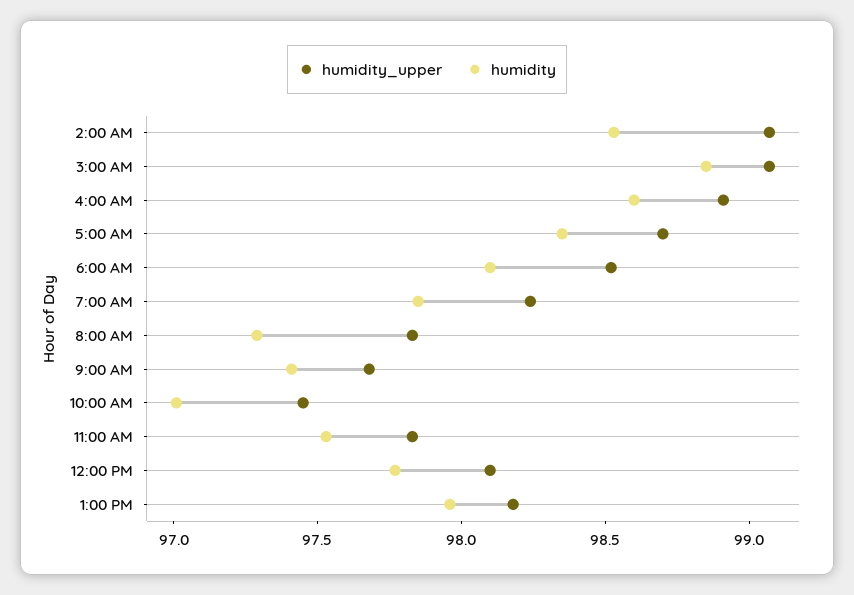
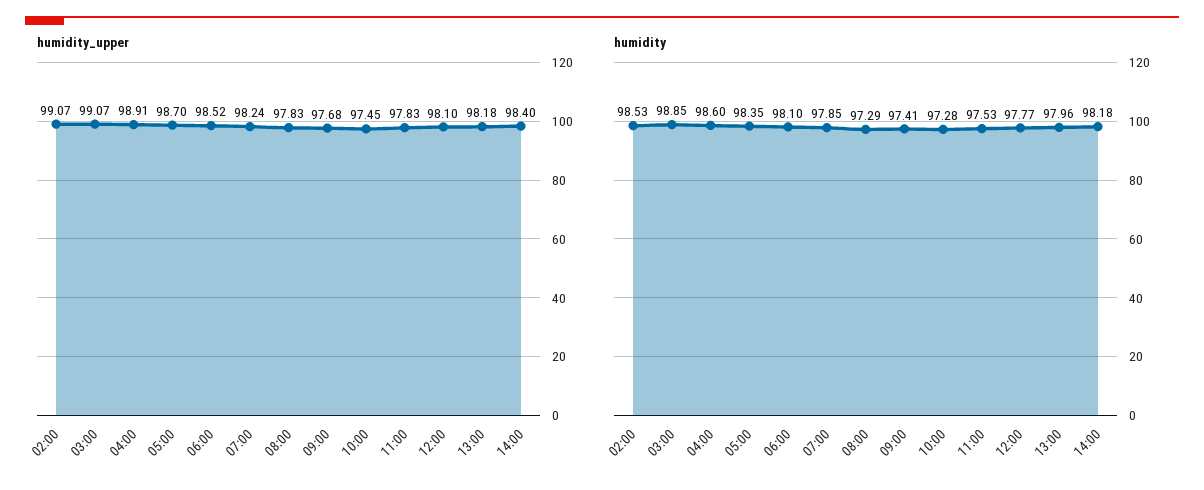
humidity, 10:00 AM: 97 -> 97.28
humidity_upper, 14:00: none -> 98.4
humidity, 14:00: none -> 98.18

